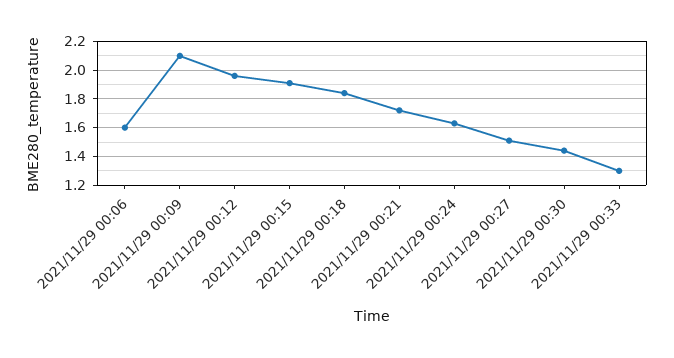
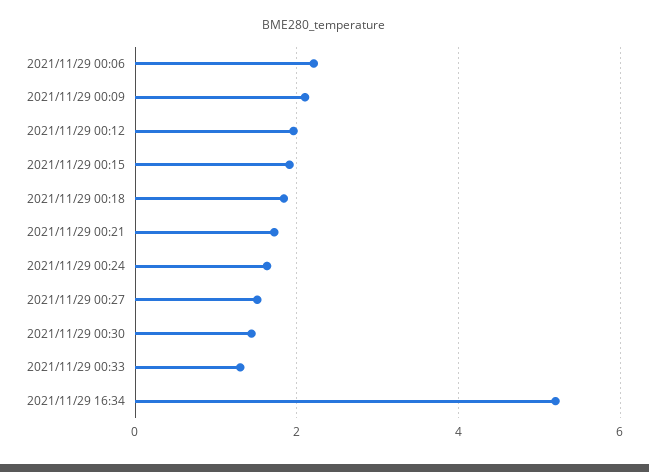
2021/11/29 00:06: 1.6 -> 2.2
2021/11/29 16:34: none -> 5.2

